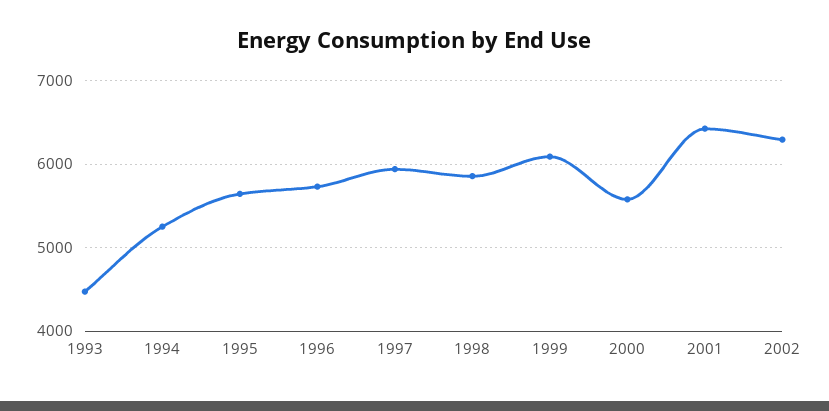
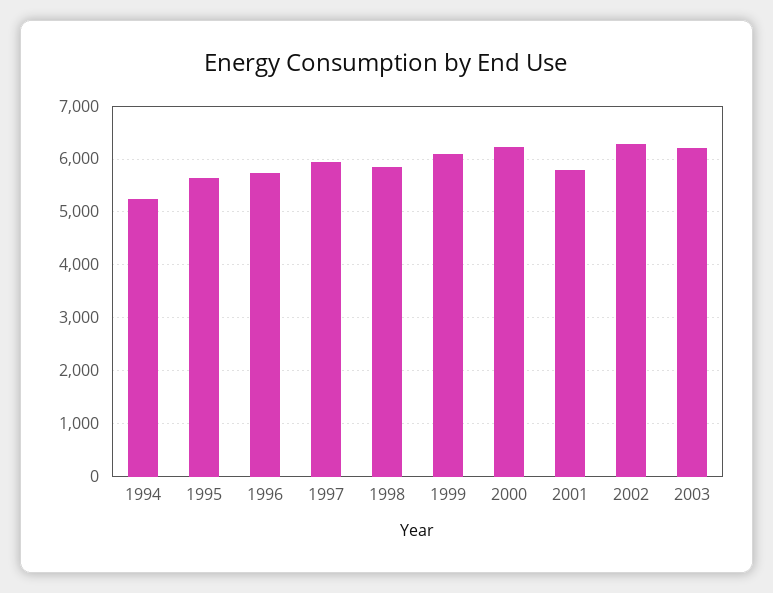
1993: 4500 -> none
2000: 5600 -> 6200
2001: 6400 -> 5800
2003: none -> 6200

